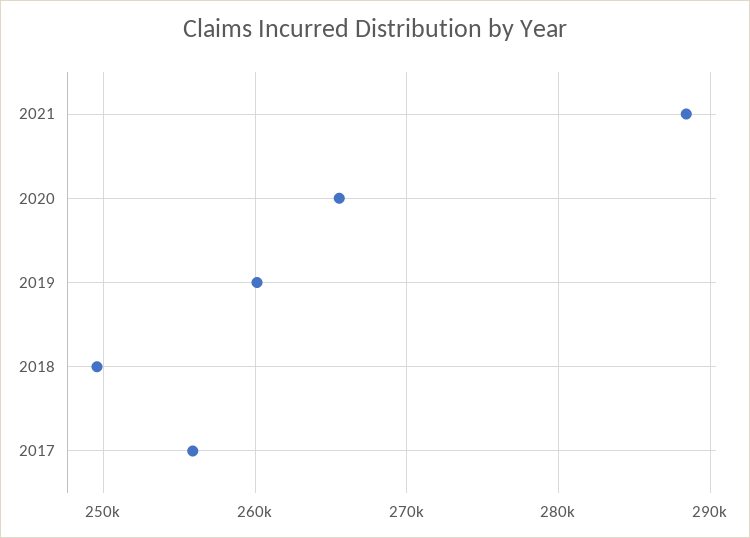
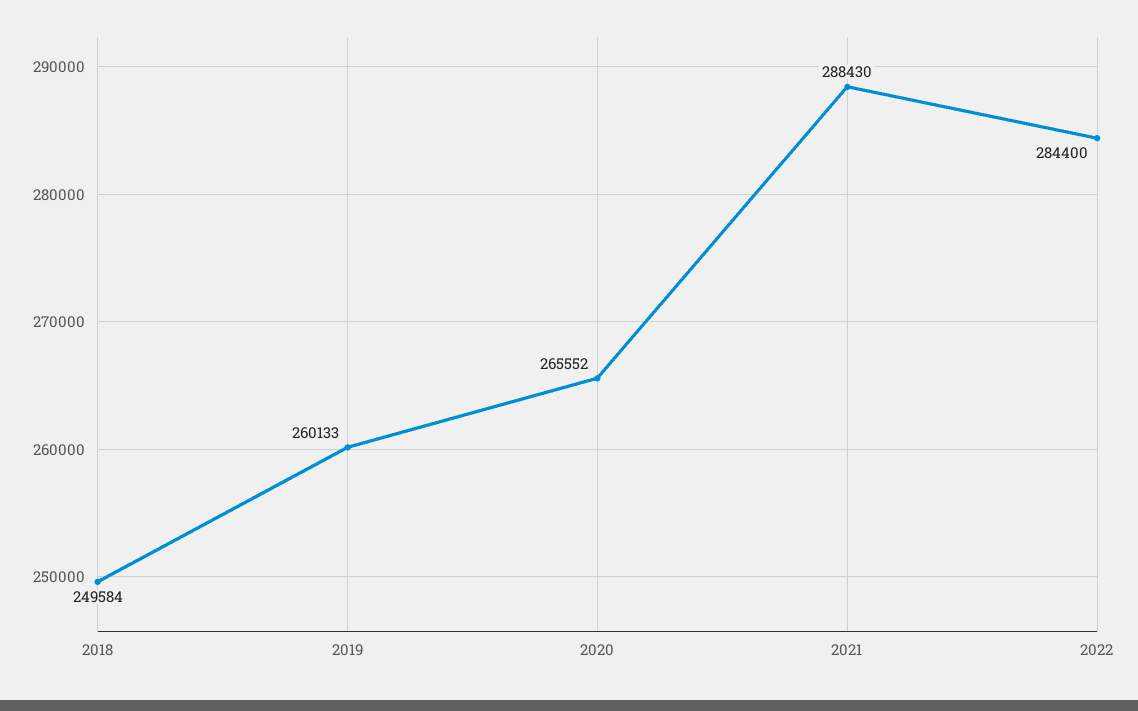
2017: 256000 -> none
2022: none -> 284400

